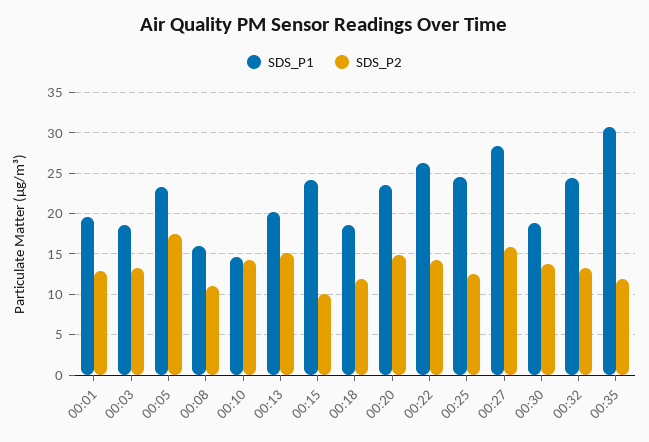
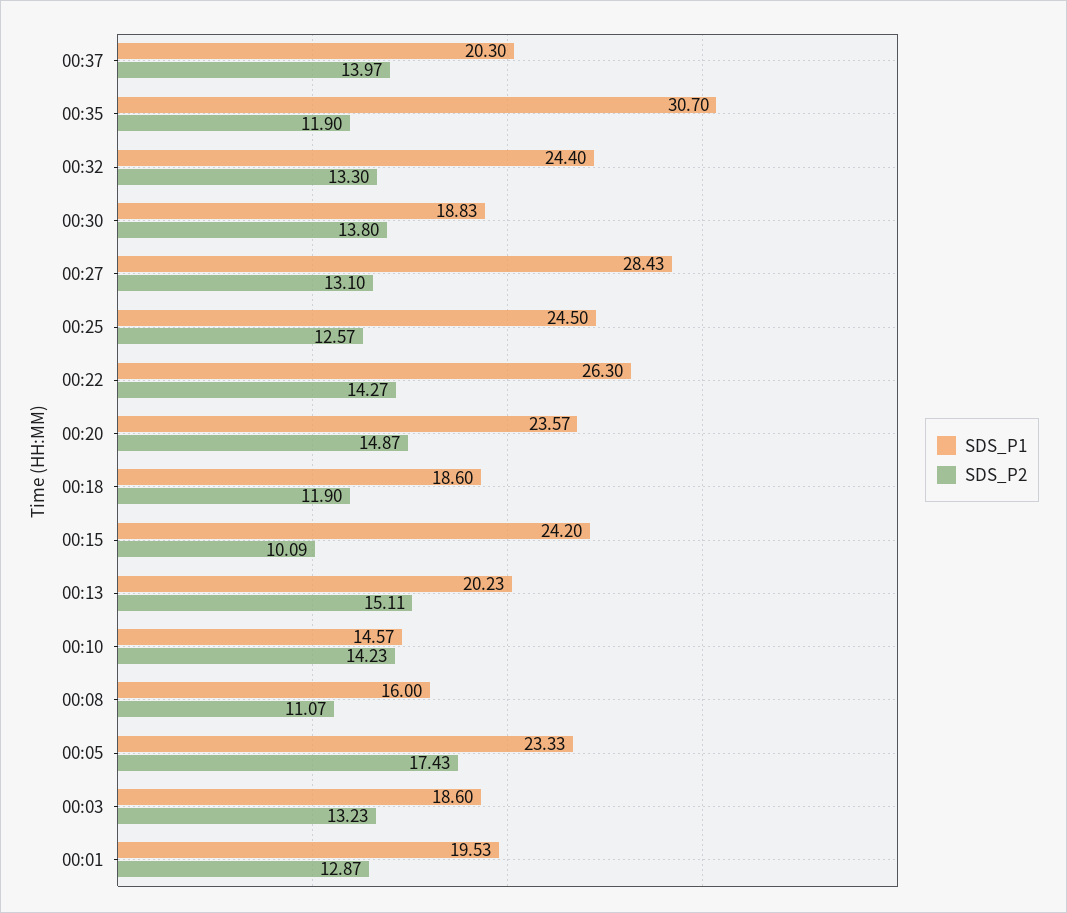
SDS_P2, 00:27: 16 -> 13.1
SDS_P1, 00:37: none -> 20.3
SDS_P2, 00:37: none -> 13.97

